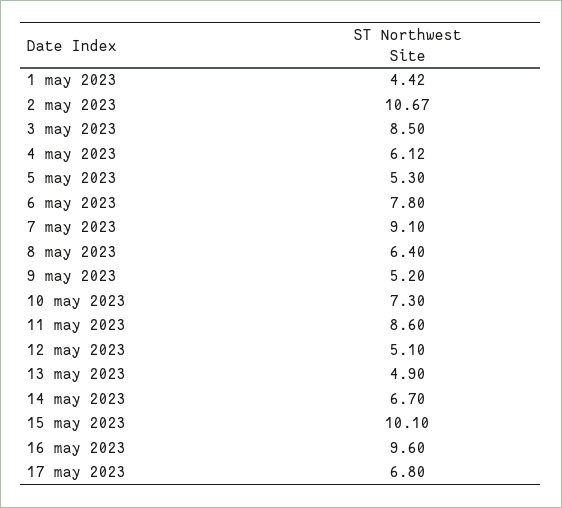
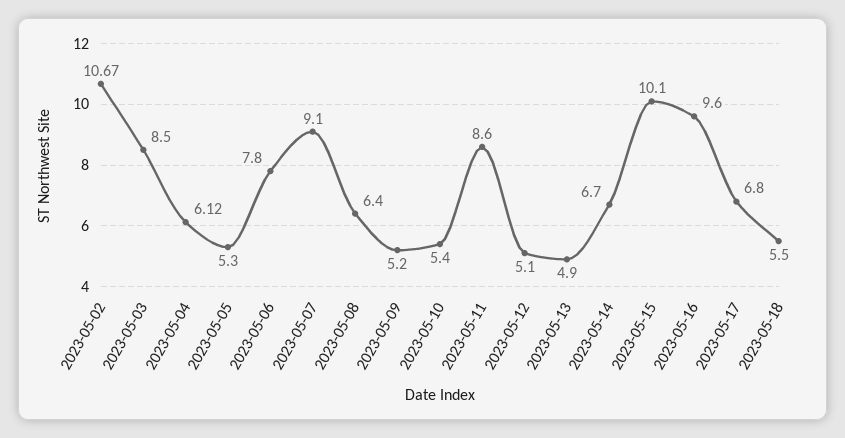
1 may 2023: 4.42 -> none
10 may 2023: 7.3 -> 5.4
2023-05-18: none -> 5.5

